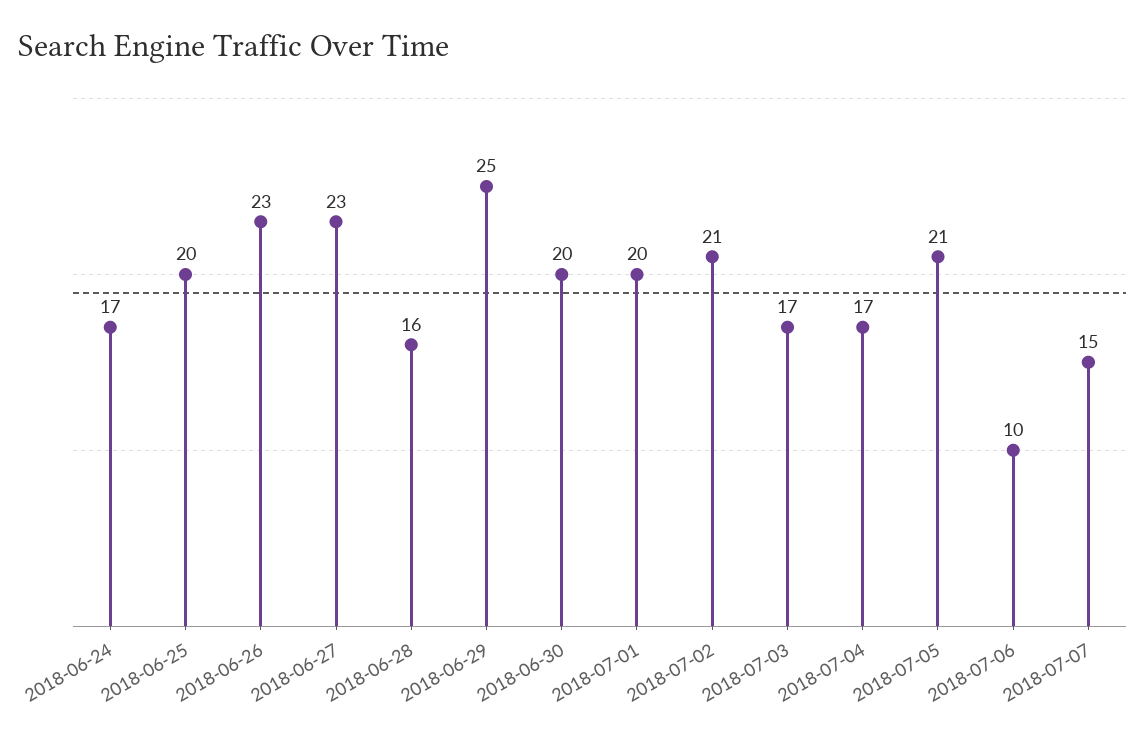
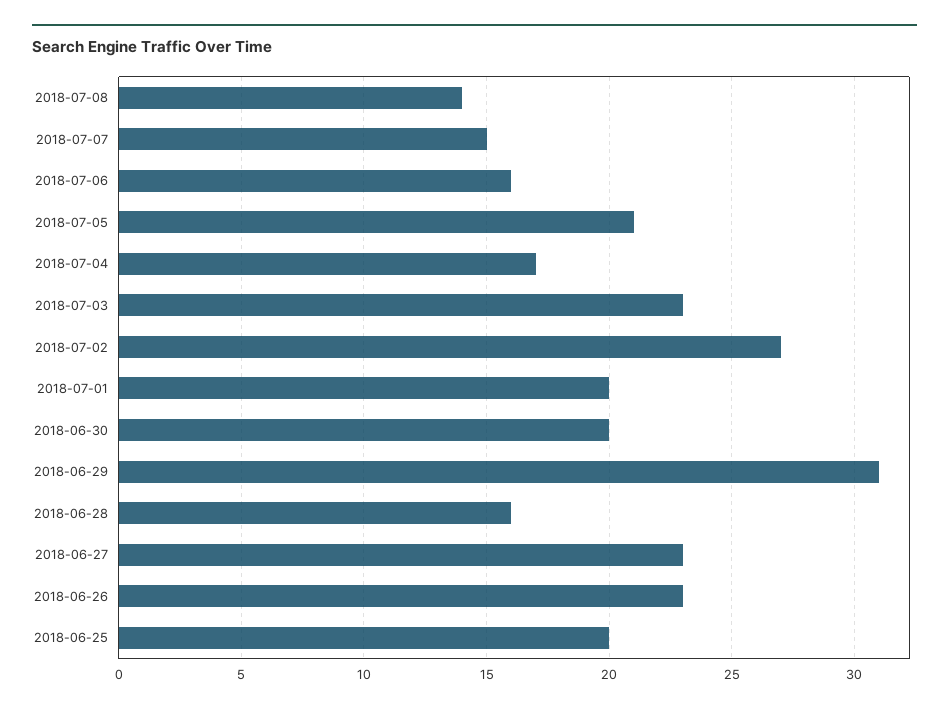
2018-06-24: 17 -> none
2018-06-29: 25 -> 31
2018-07-02: 21 -> 27
2018-07-03: 17 -> 23
2018-07-06: 10 -> 16
2018-07-08: none -> 14

